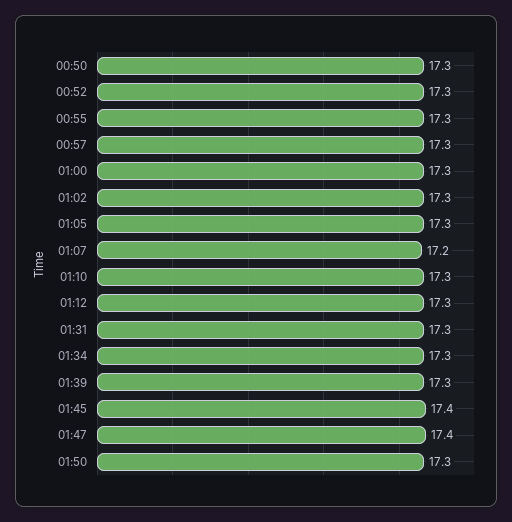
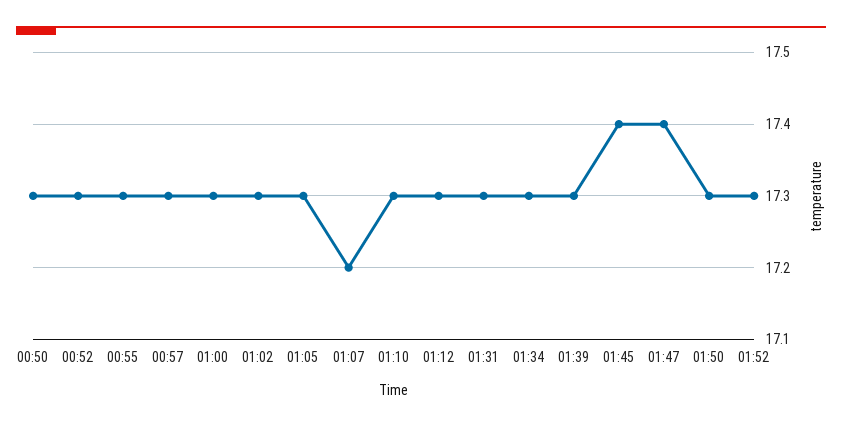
01:52: none -> 17.3

